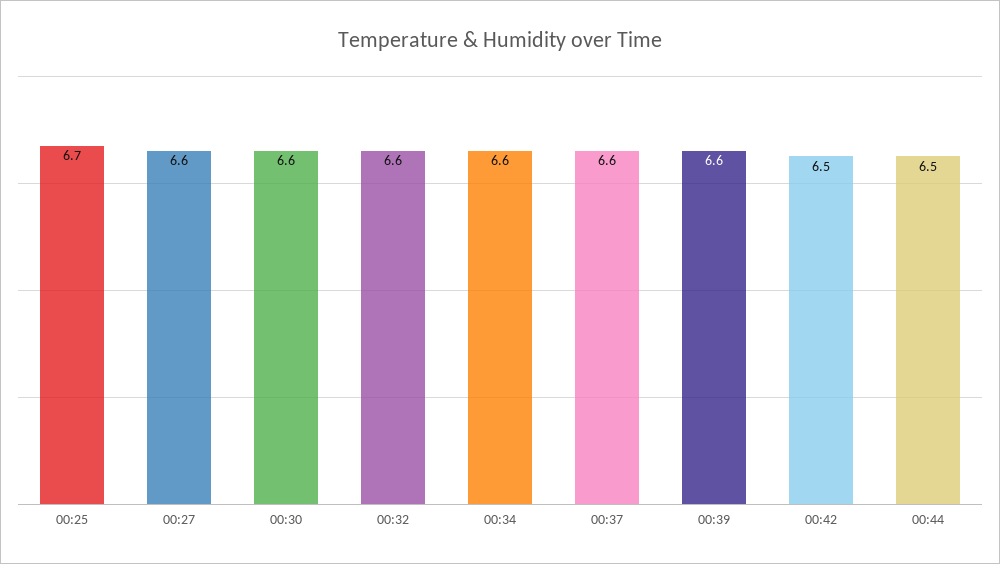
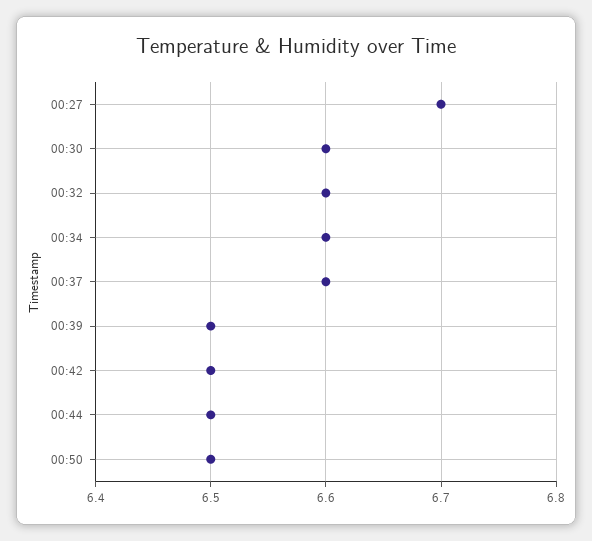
00:25: 6.7 -> none
00:27: 6.6 -> 6.7
00:39: 6.6 -> 6.5
00:50: none -> 6.5

